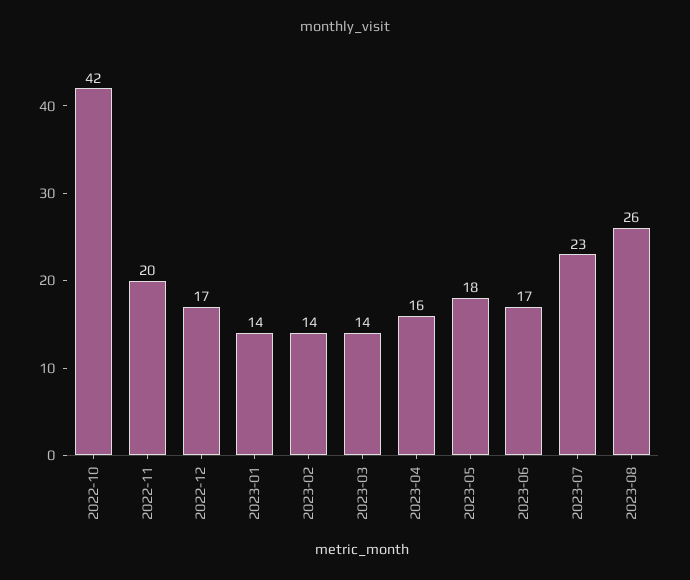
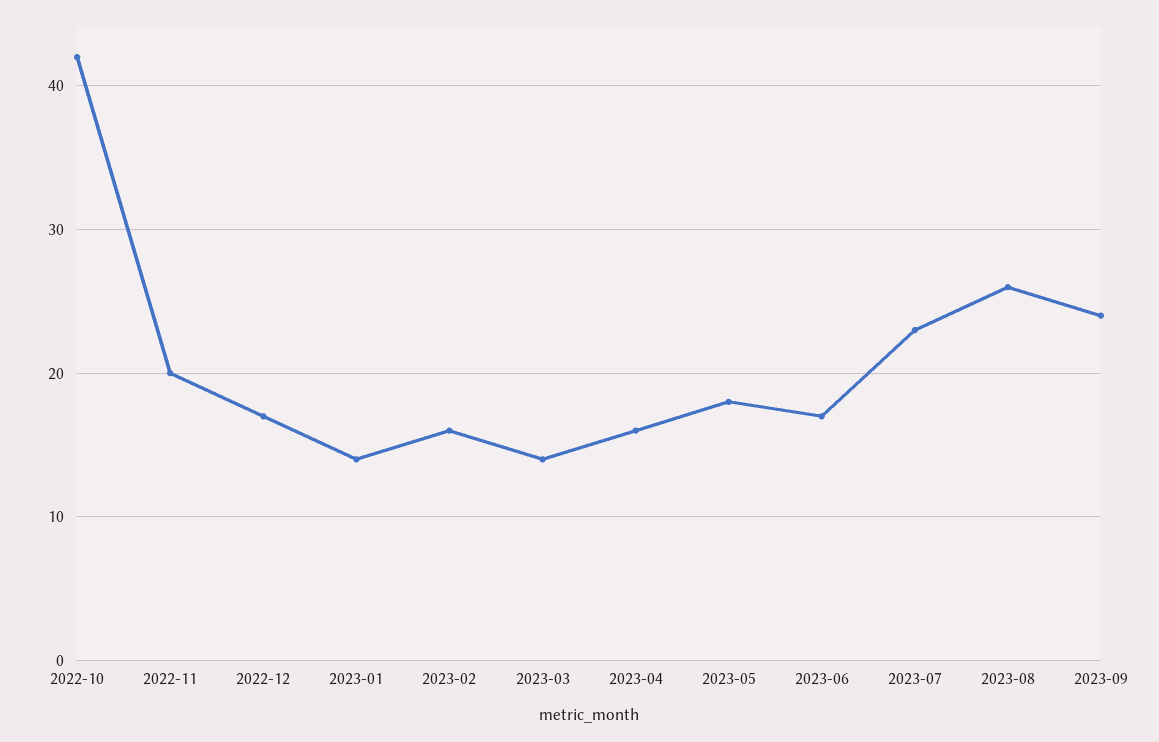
2023-02: 14 -> 16
2023-09: none -> 24

